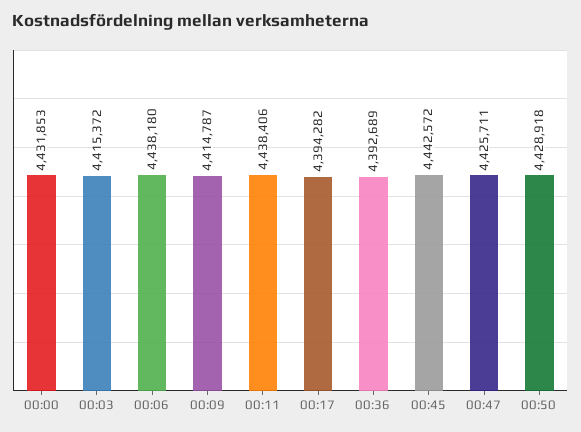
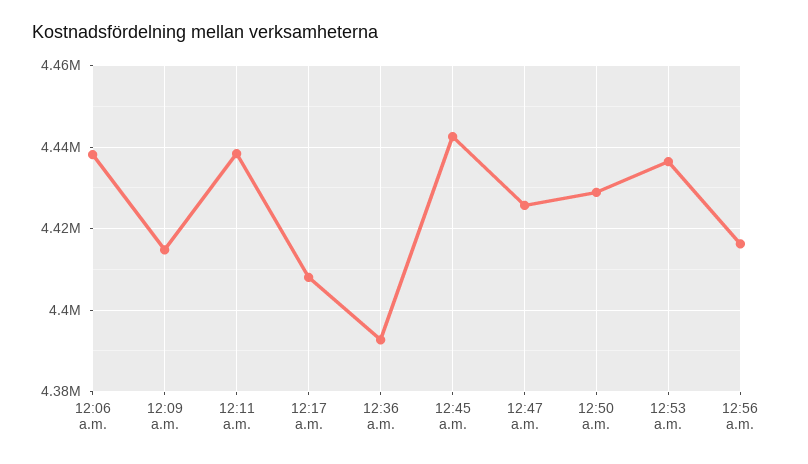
00:00: 4431853 -> none
00:03: 4415372 -> none
00:17: 4394282 -> 4408000
12:53 a.m.: none -> 4436000
12:56 a.m.: none -> 4416000

